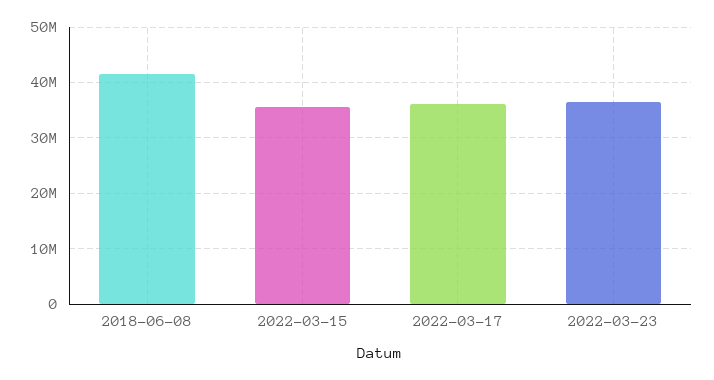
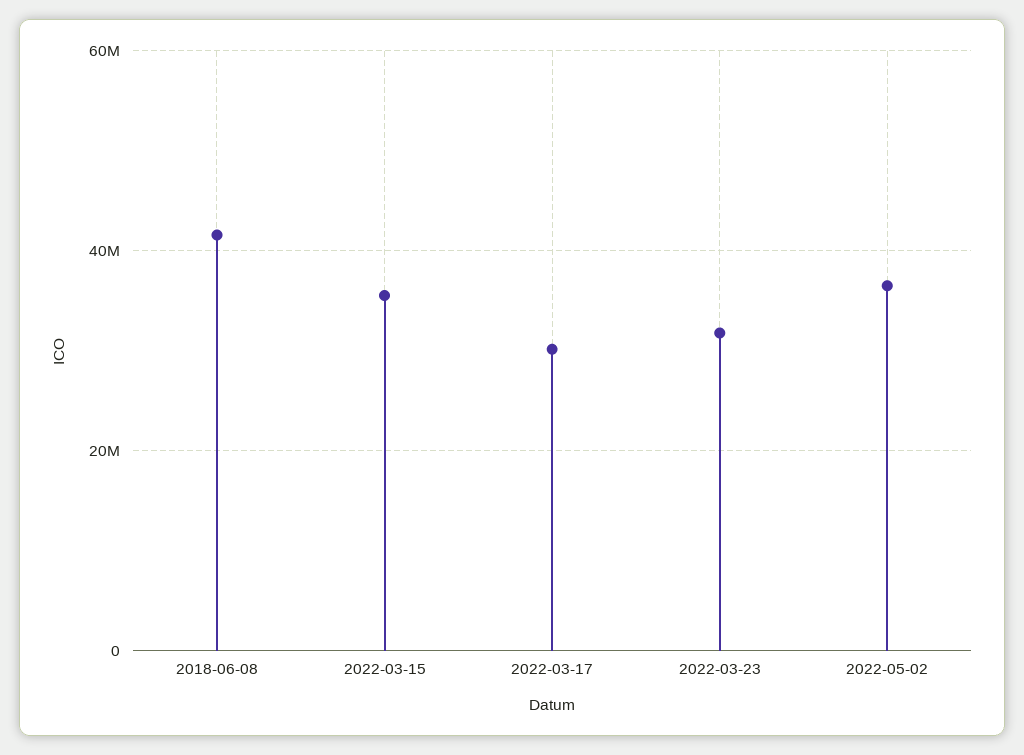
2022-03-17: 36000000 -> 30000000
2022-03-23: 36000000 -> 32000000
2022-05-02: none -> 36000000

